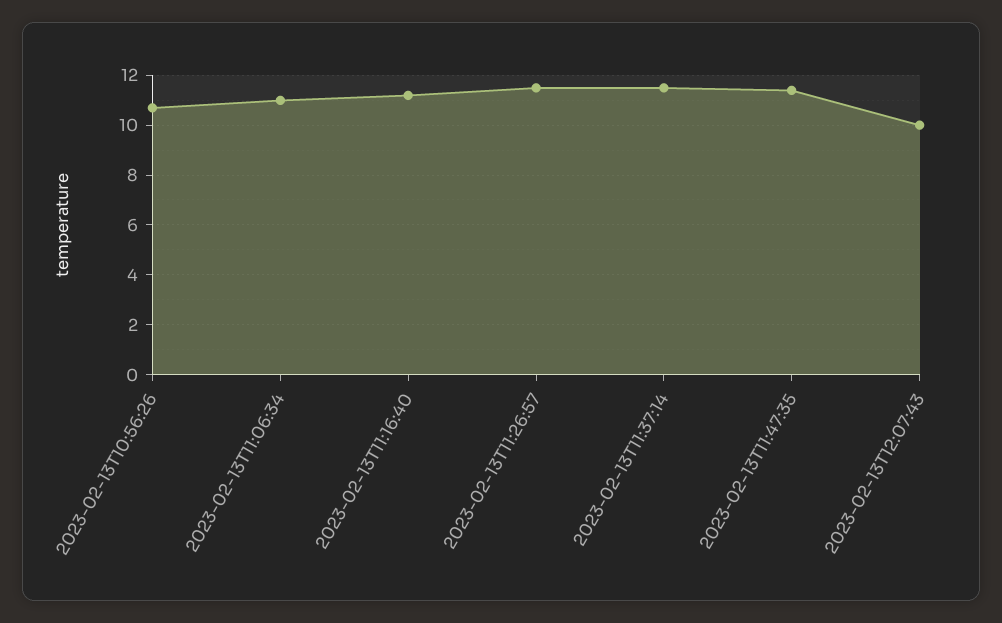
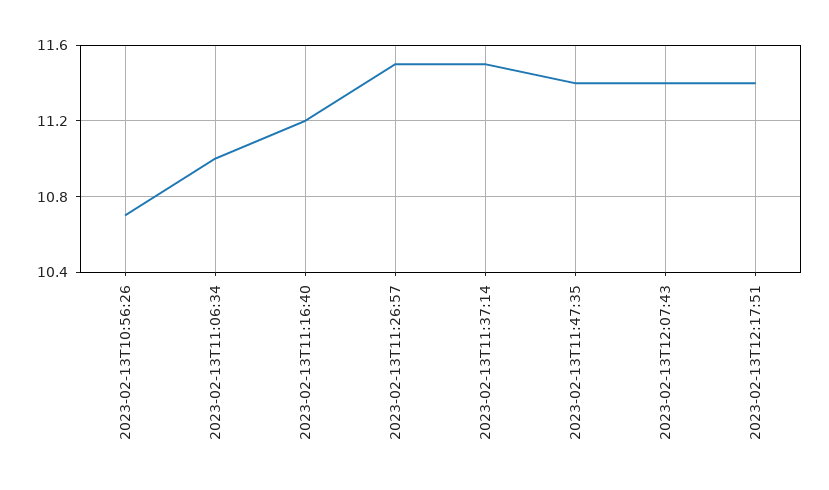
2023-02-13T12:07:43: 10 -> 11.4
2023-02-13T12:17:51: none -> 11.4

